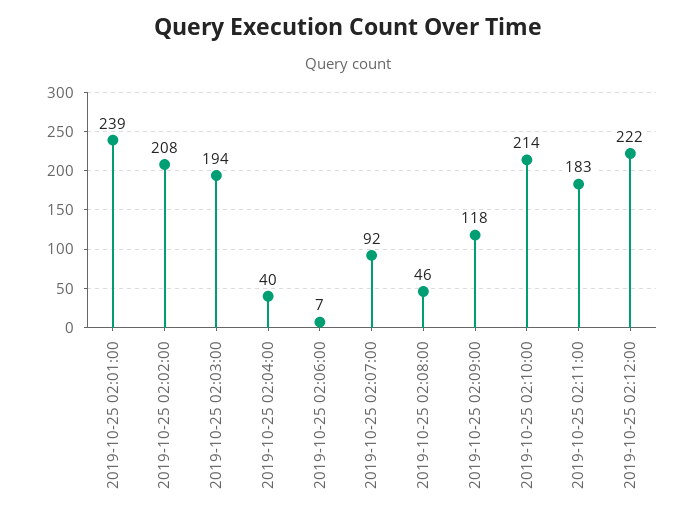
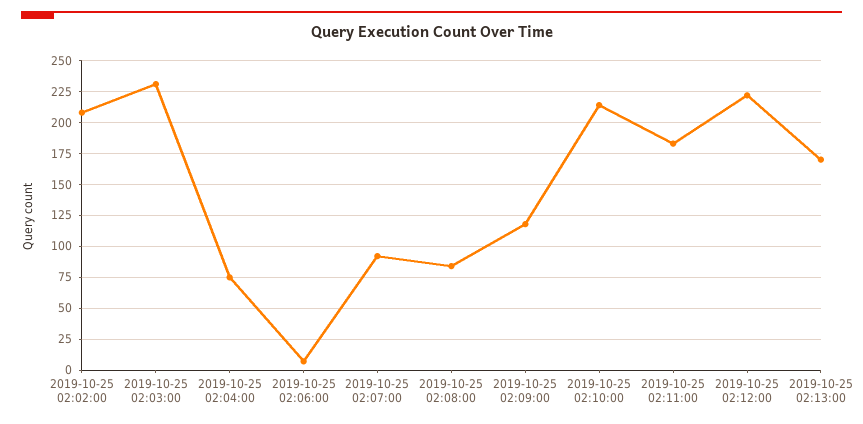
2019-10-25 02:01:00: 239 -> none
2019-10-25 02:03:00: 194 -> 230
2019-10-25 02:04:00: 40 -> 75
2019-10-25 02:08:00: 46 -> 85
2019-10-25 02:13:00: none -> 170

